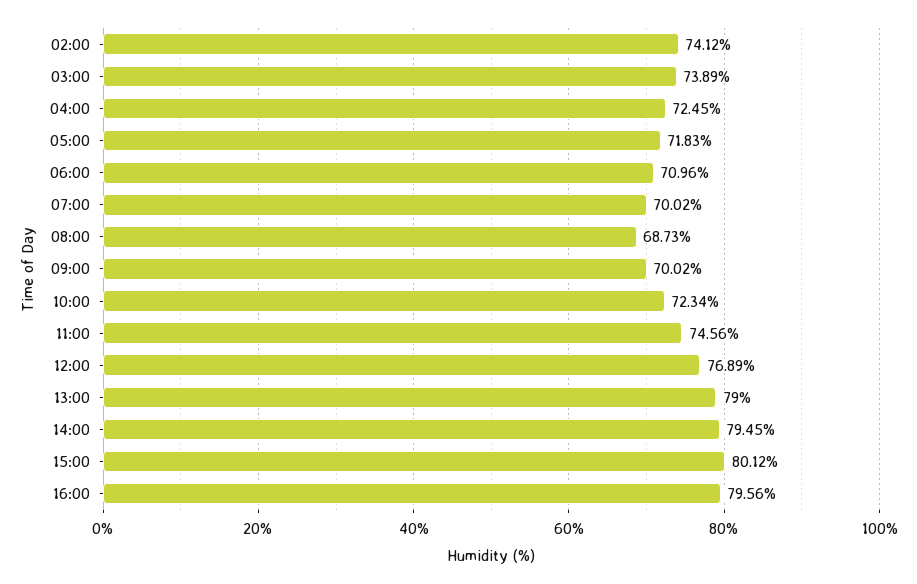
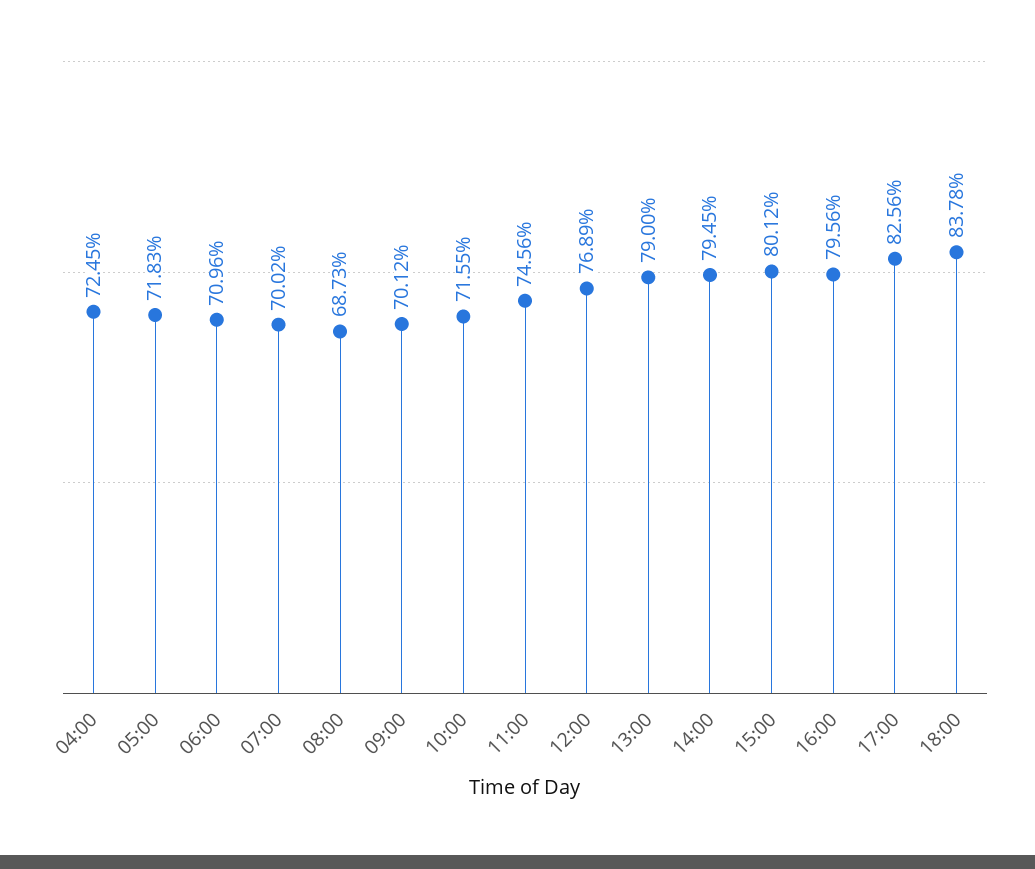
02:00: 74.12 -> none
03:00: 73.89 -> none
09:00: 70.02 -> 70.12
10:00: 72.34 -> 71.55
17:00: none -> 82.56
18:00: none -> 83.78

